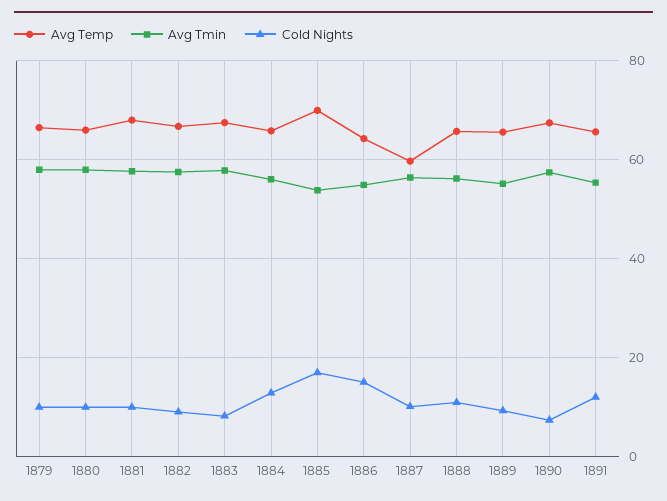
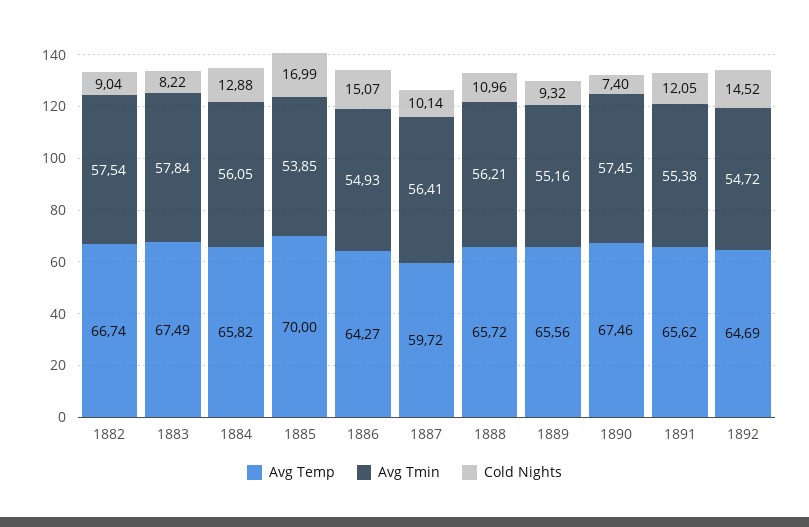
Avg Temp, 1879: 66 -> none
Avg Tmin, 1879: 58 -> none
Cold Nights, 1879: 10 -> none
Avg Temp, 1880: 66 -> none
Avg Tmin, 1880: 58 -> none
Cold Nights, 1880: 10 -> none
Avg Temp, 1881: 68 -> none
Avg Tmin, 1881: 58 -> none
Cold Nights, 1881: 10 -> none
Avg Temp, 1892: none -> 64.69
Avg Tmin, 1892: none -> 54.72
Cold Nights, 1892: none -> 14.52

